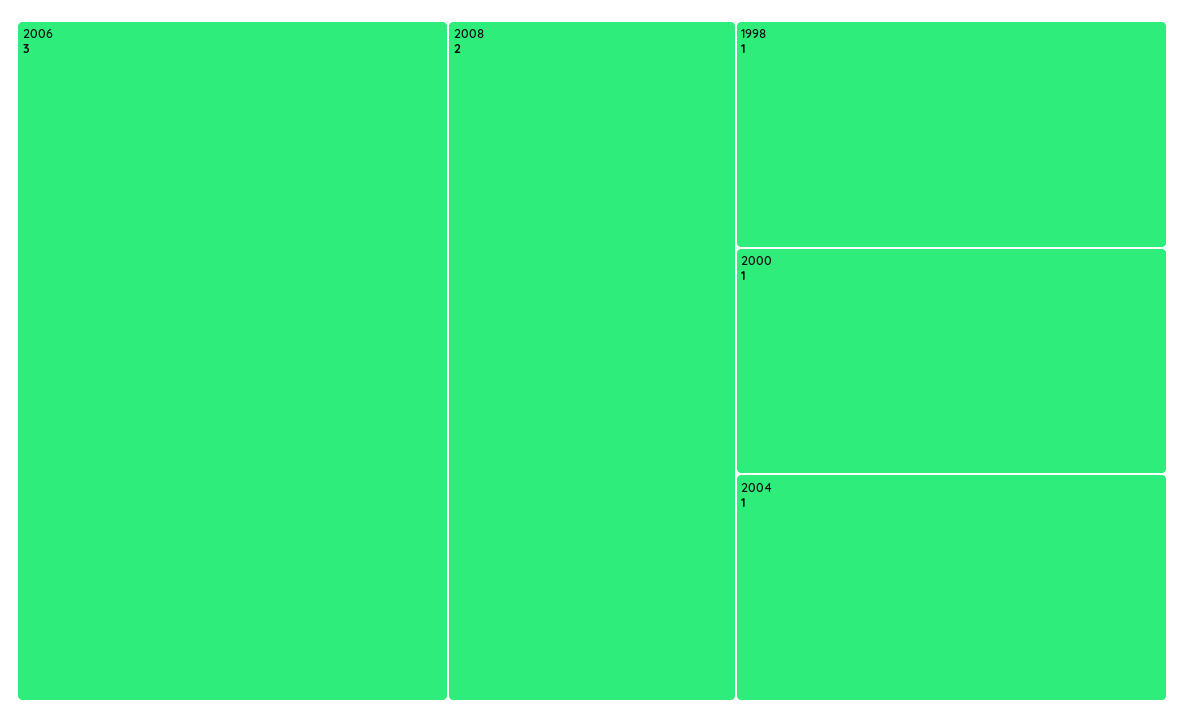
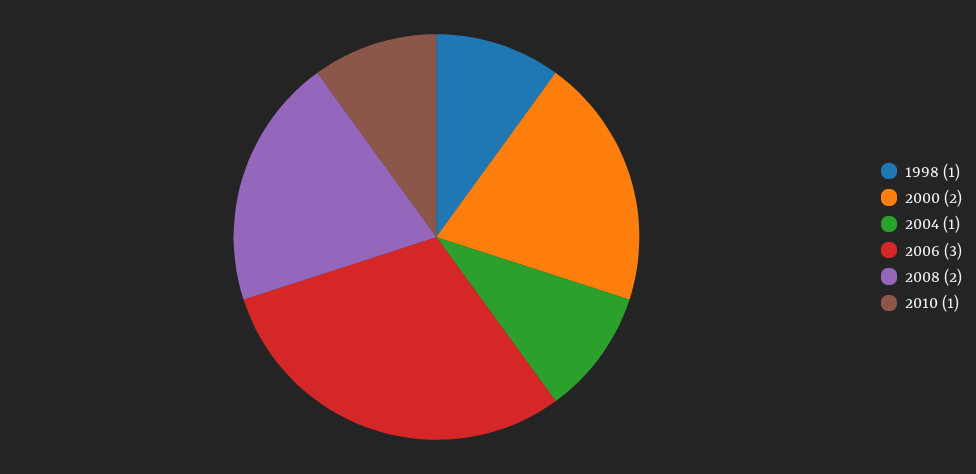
2000: 1 -> 2
2010: none -> 1

